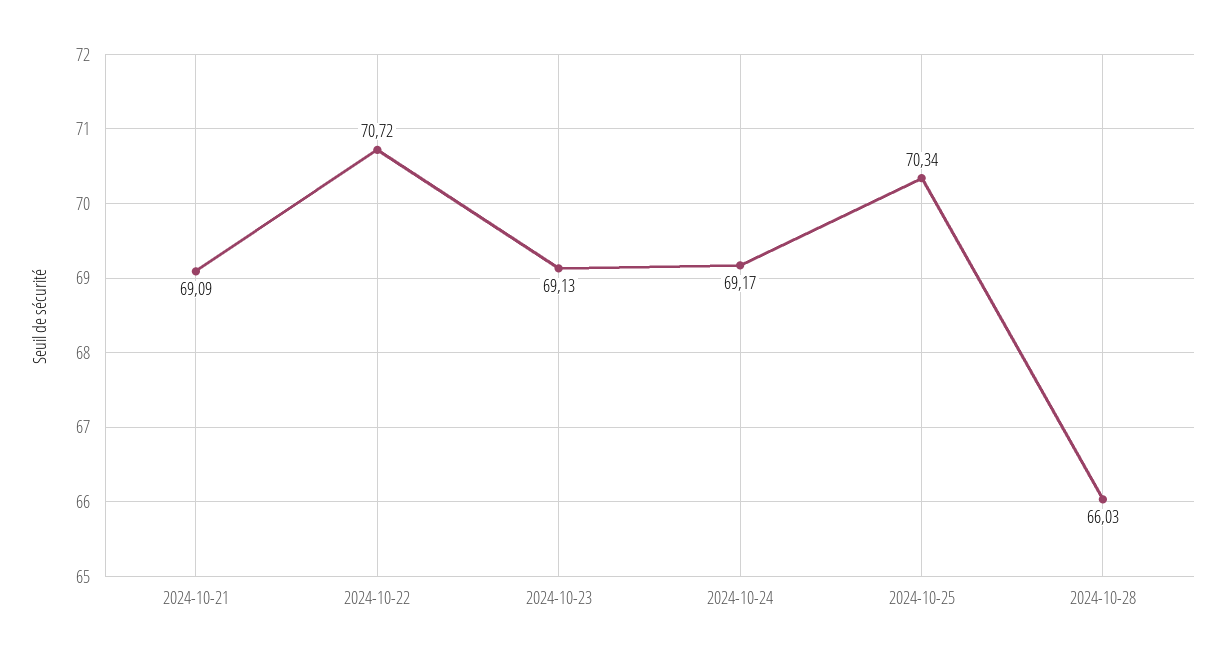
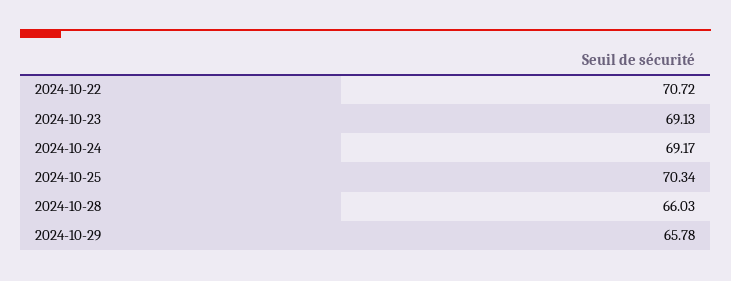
2024-10-21: 69.09 -> none
2024-10-29: none -> 65.78

